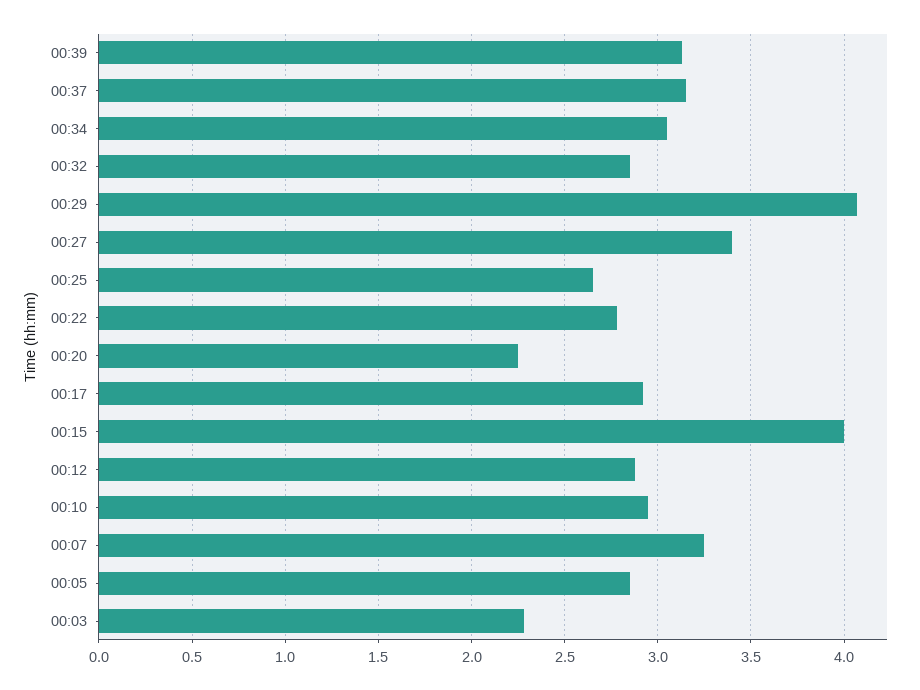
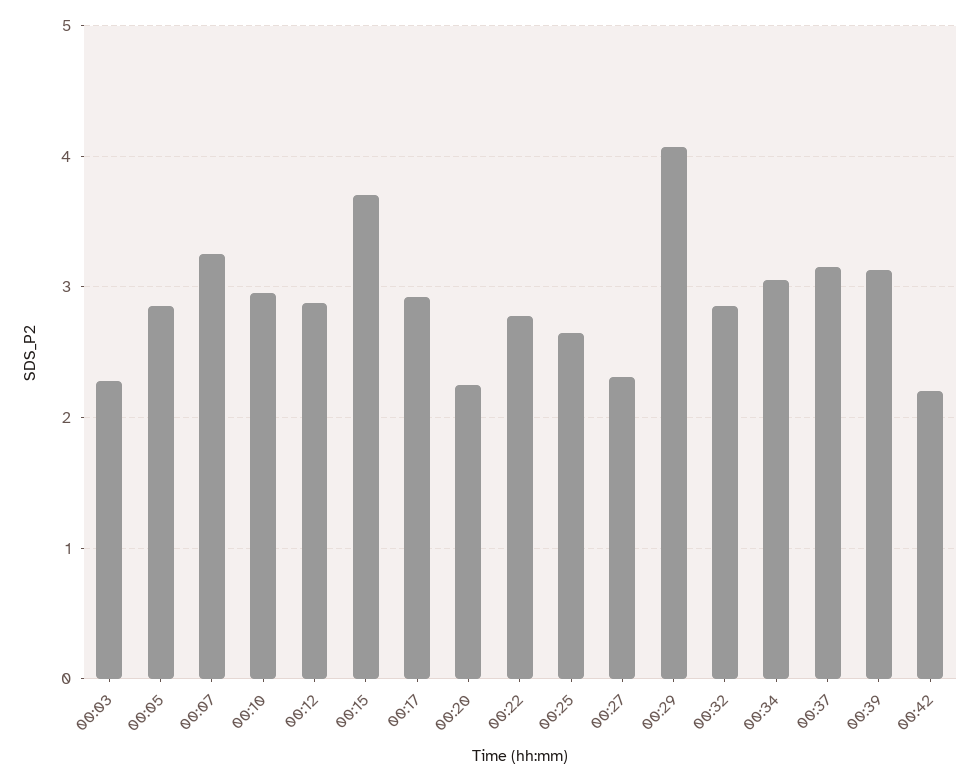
00:27: 3.4 -> 2.3
00:15: 4 -> 3.7
00:42: none -> 2.2

